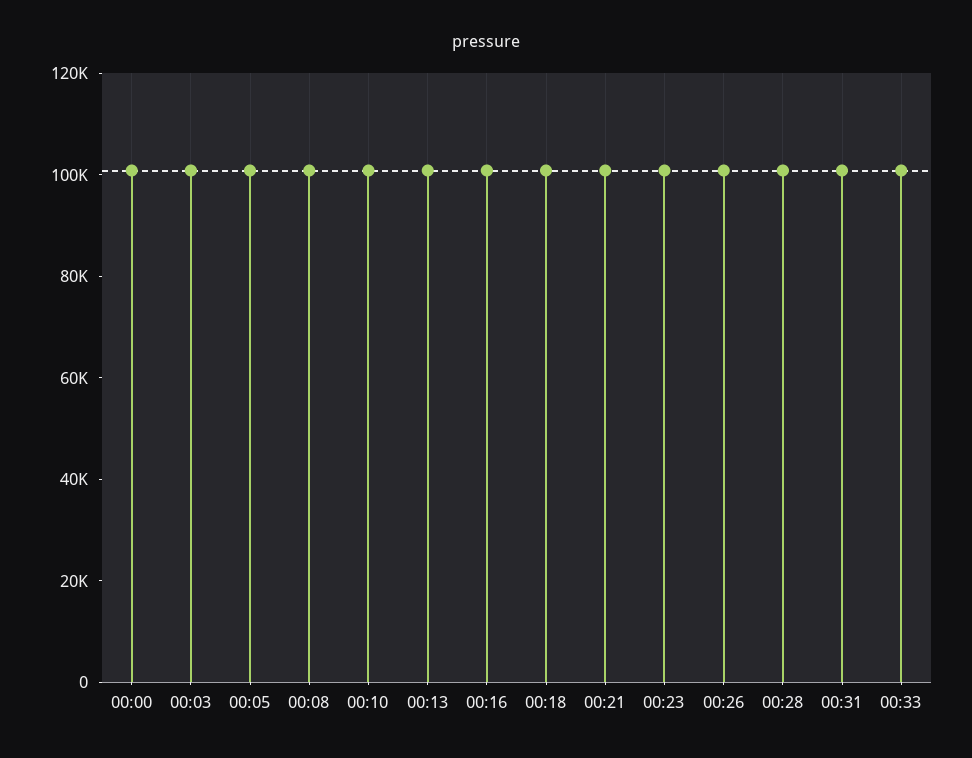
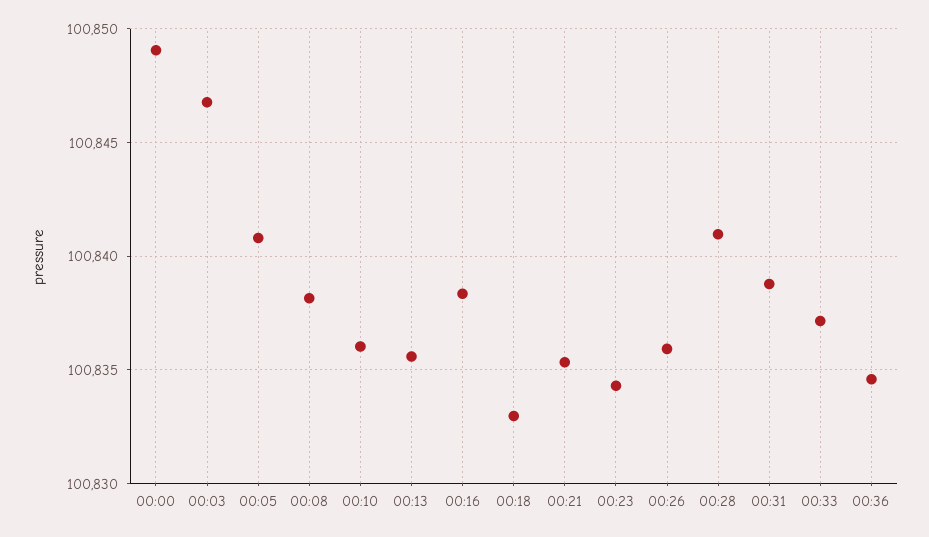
00:36: none -> 100834.5

